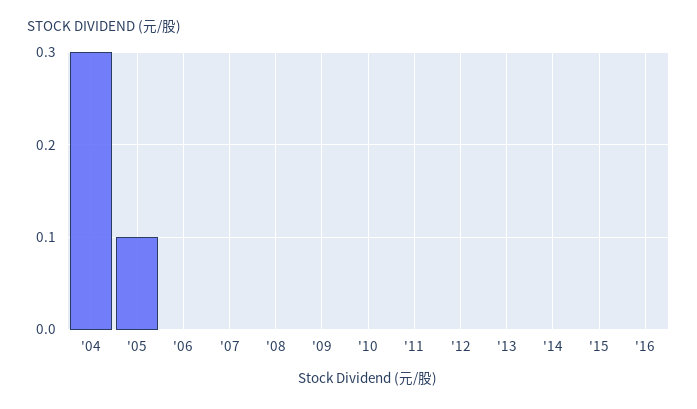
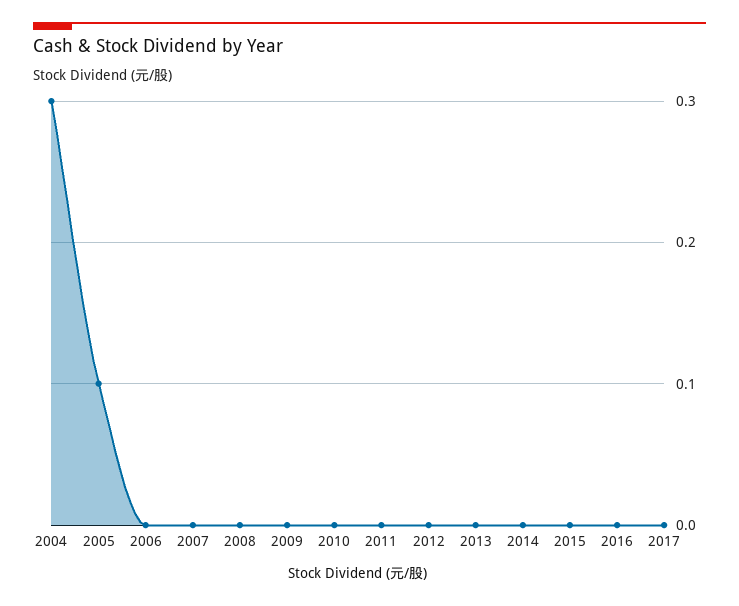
2017: none -> 0

